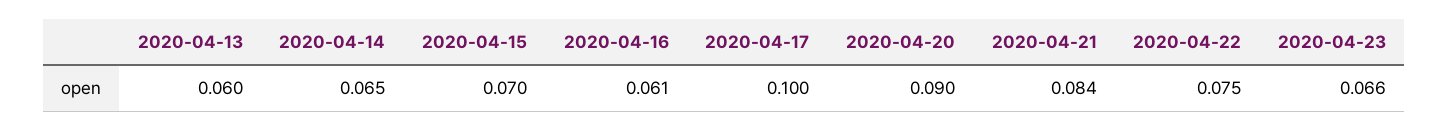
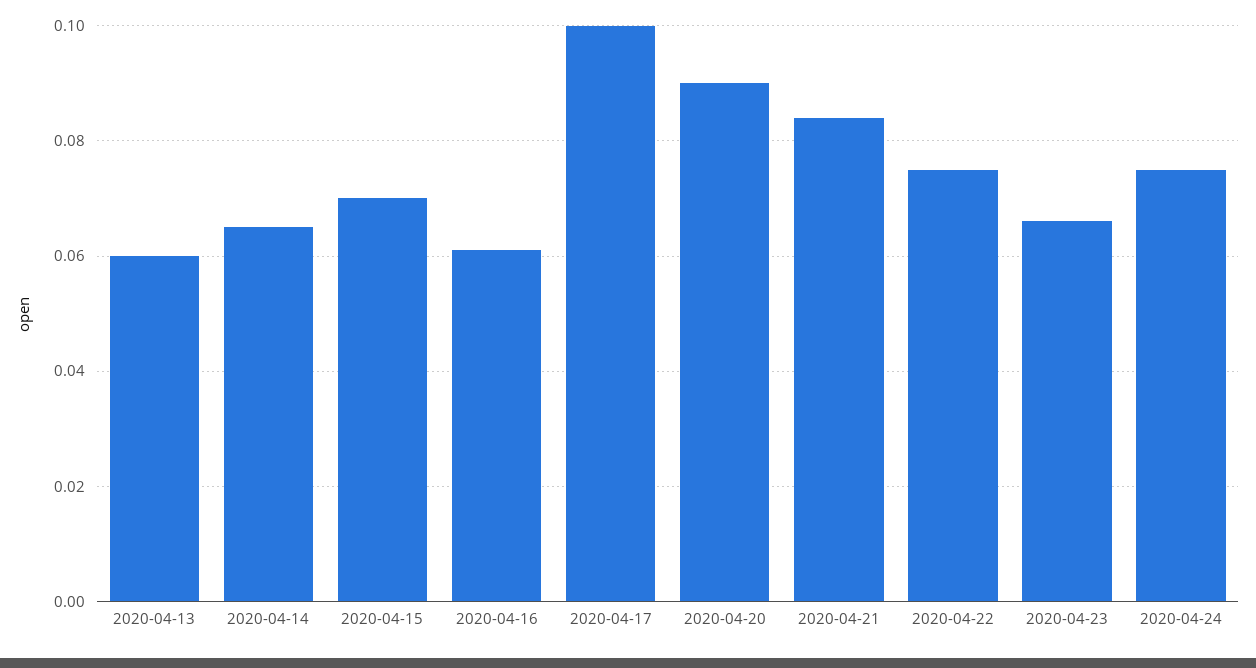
2020-04-24: none -> 0.075

